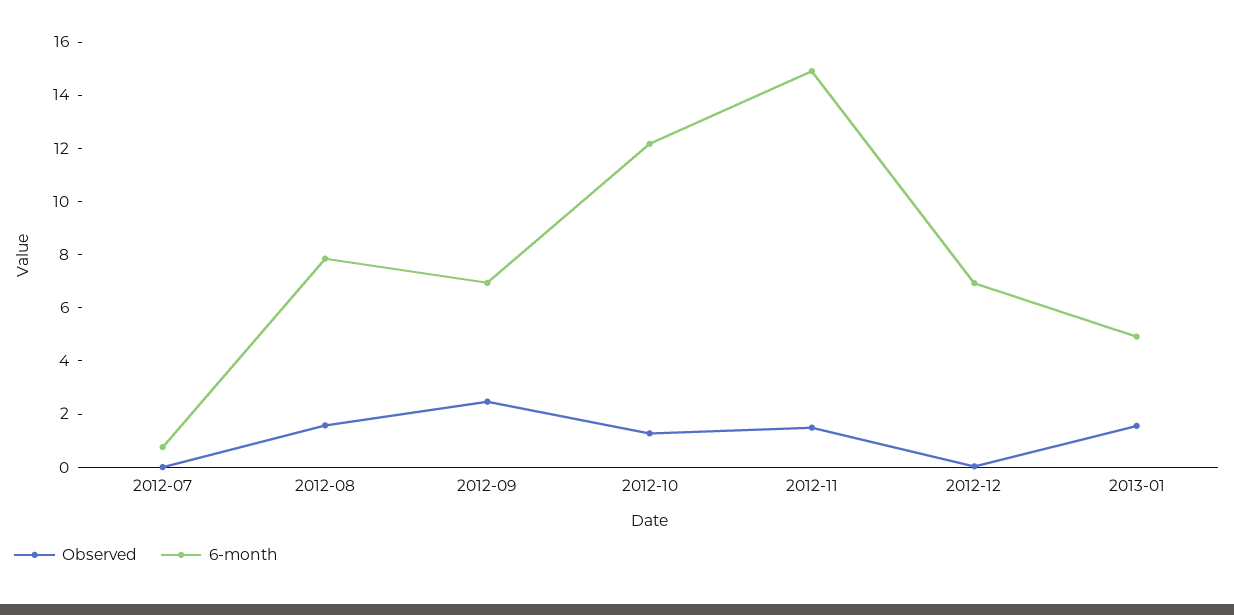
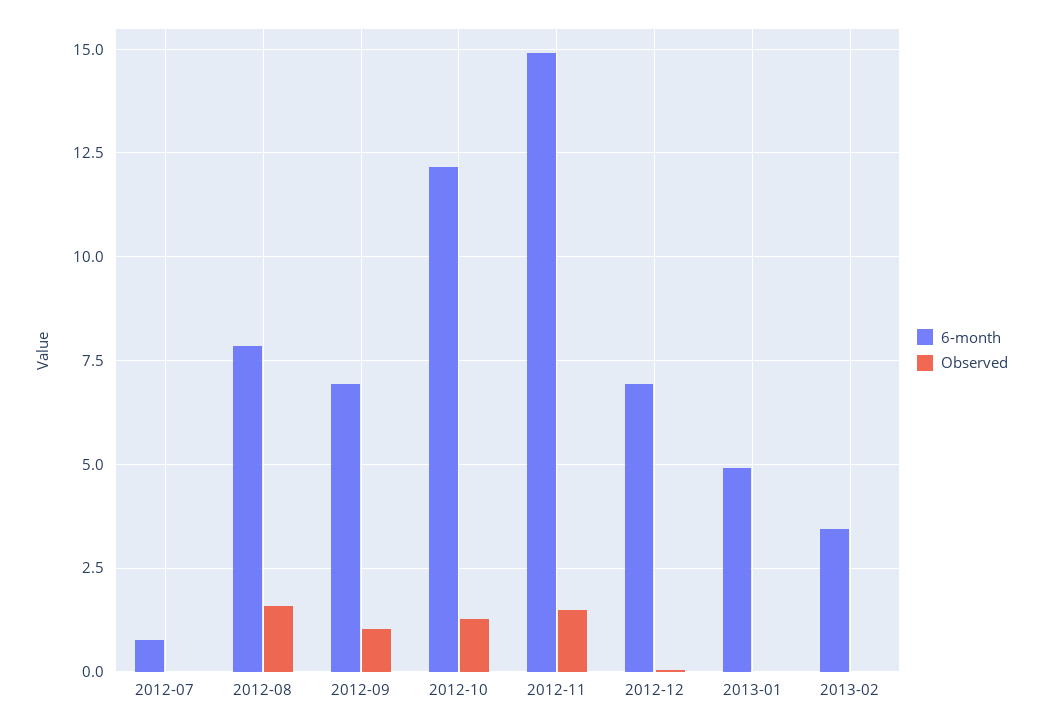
Observed, 2012-09: 2.5 -> 1
Observed, 2013-01: 1.5 -> 0
6-month, 2013-02: none -> 3.5
Observed, 2013-02: none -> 0

